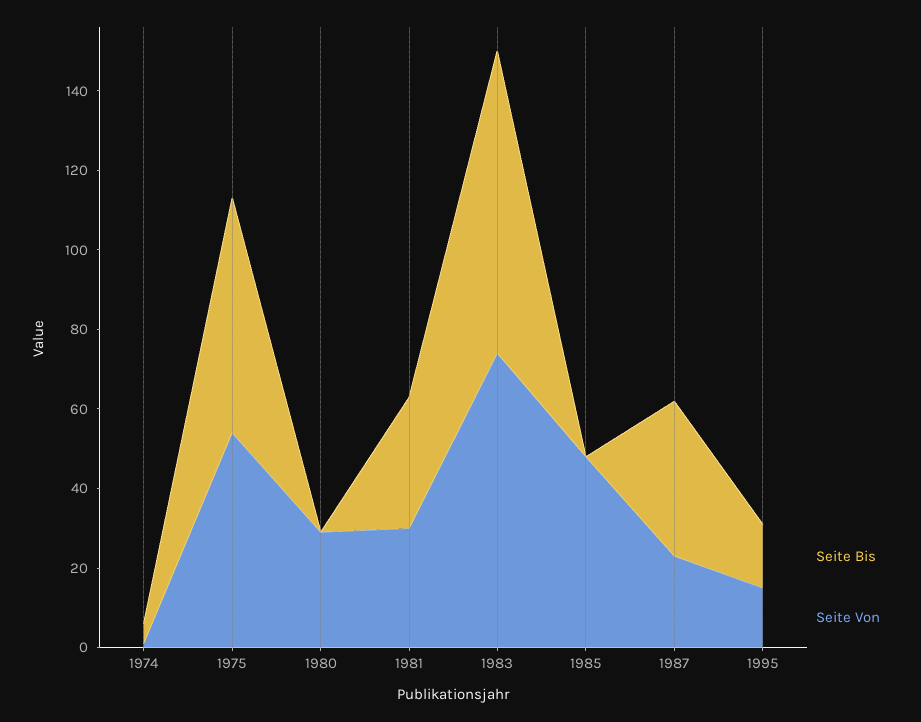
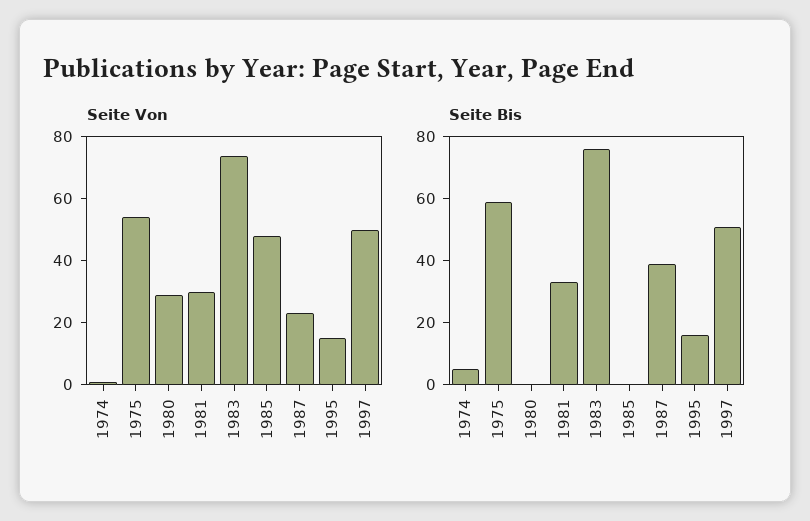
Seite Von, 1997: none -> 50
Seite Bis, 1997: none -> 50

